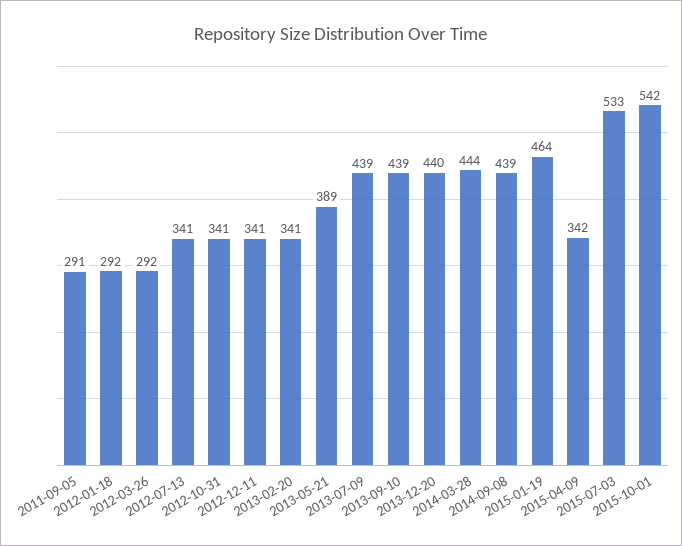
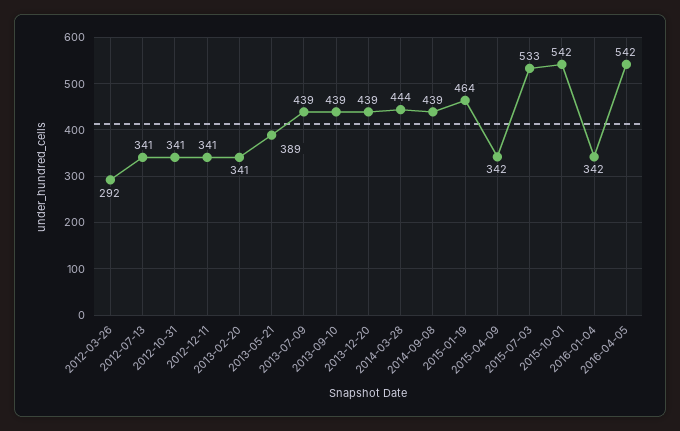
2011-09-05: 291 -> none
2012-01-18: 292 -> none
2013-12-20: 440 -> 439
2016-01-04: none -> 342
2016-04-05: none -> 542

